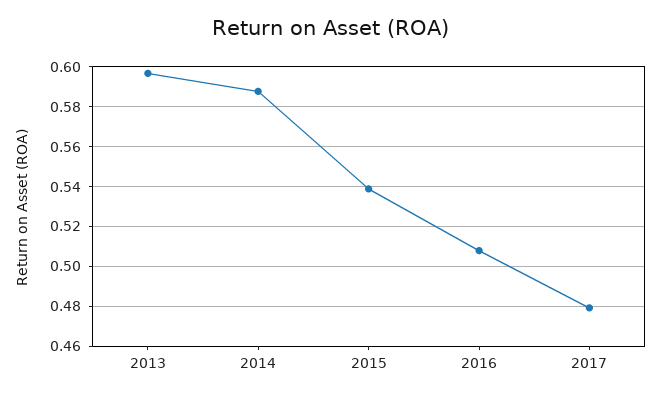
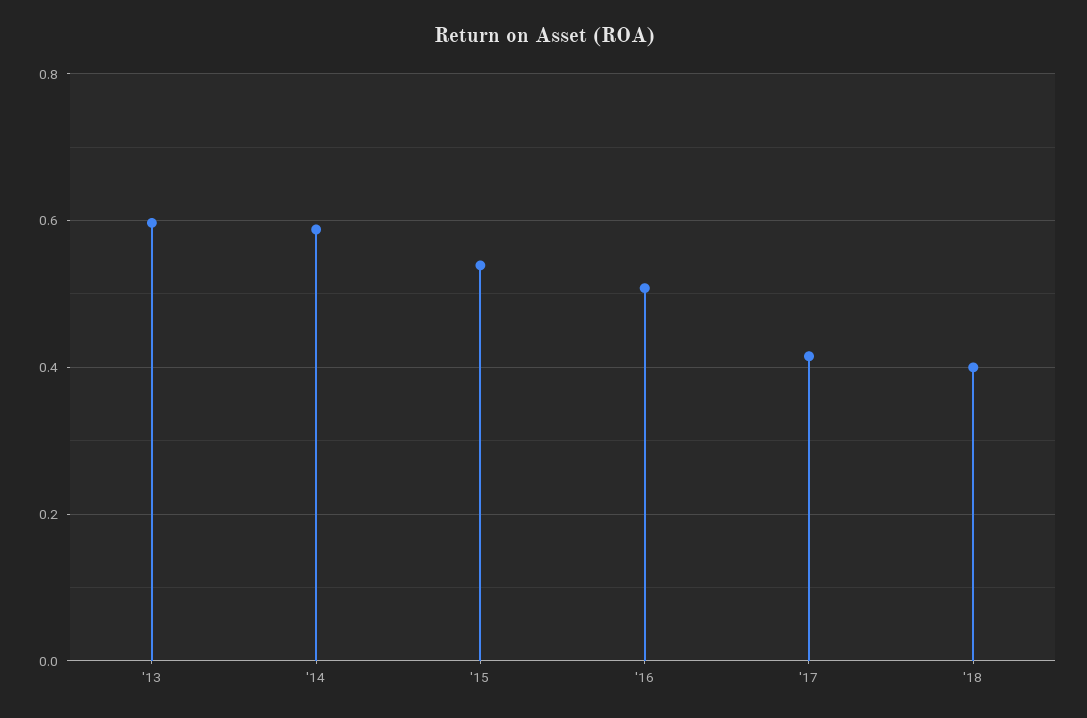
2017: 0.48 -> 0.42
'18: none -> 0.4

